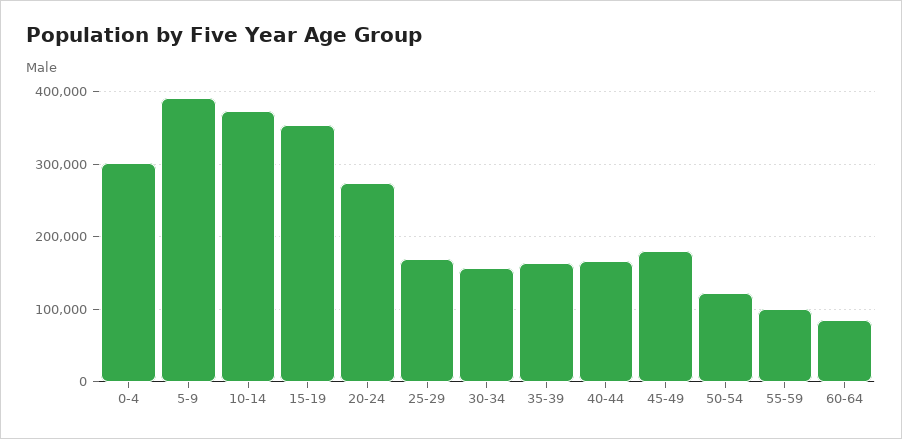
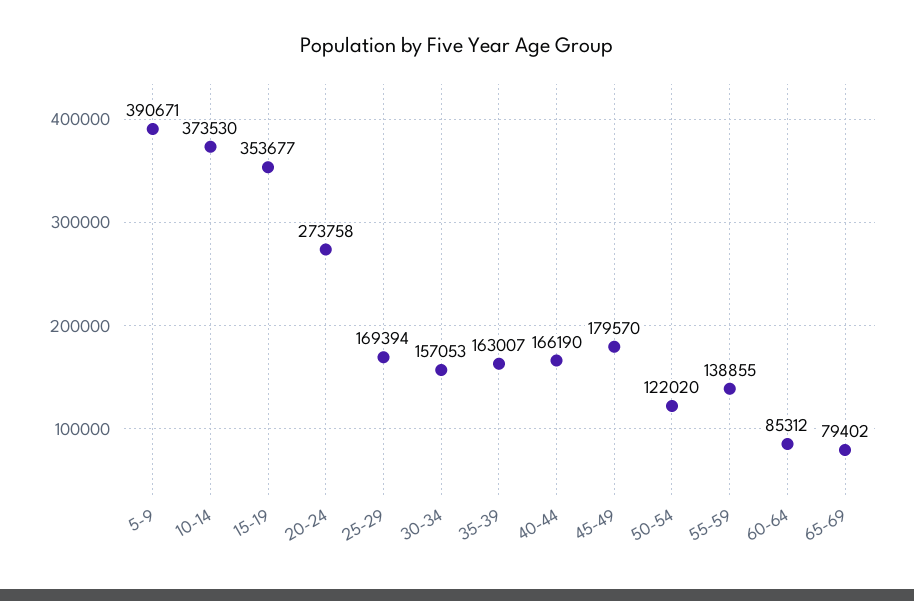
0-4: 300000 -> none
55-59: 100000 -> 138855
65-69: none -> 79402

